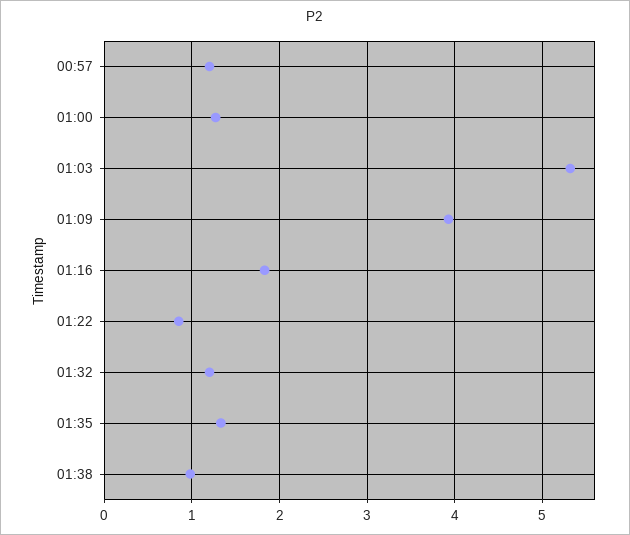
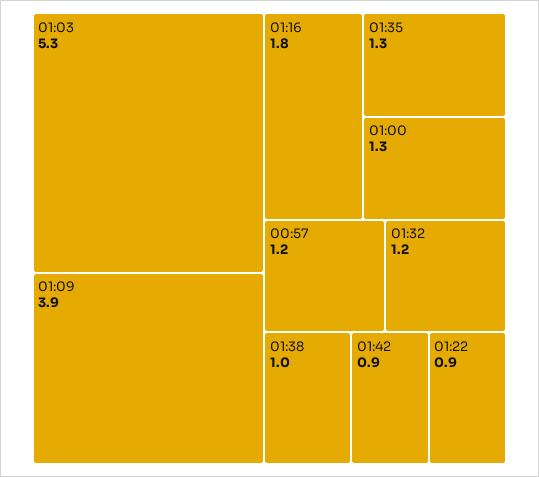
01:42: none -> 0.9

